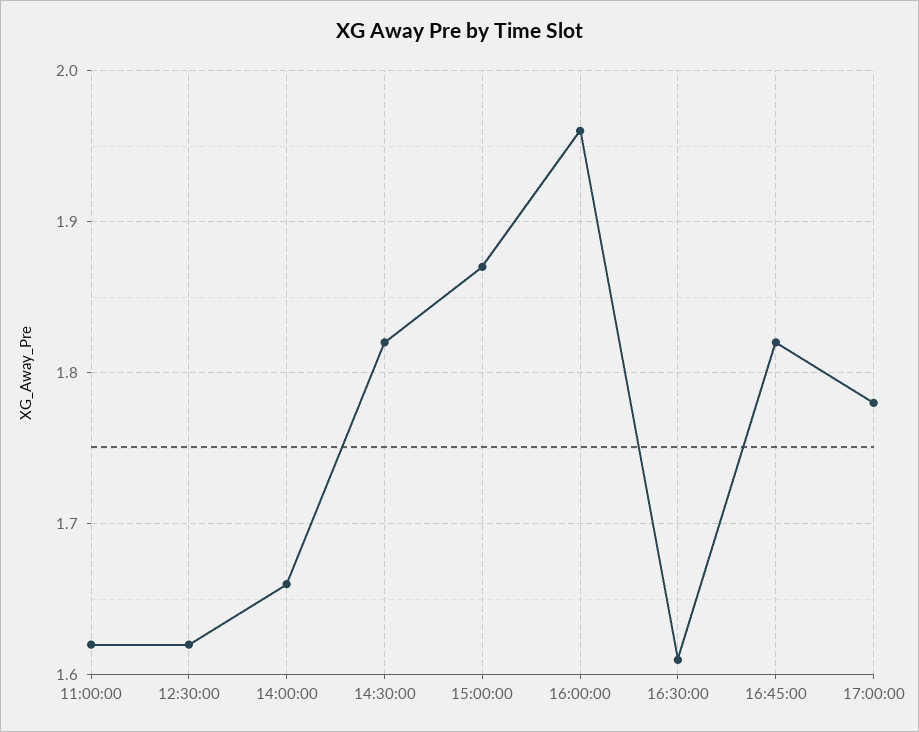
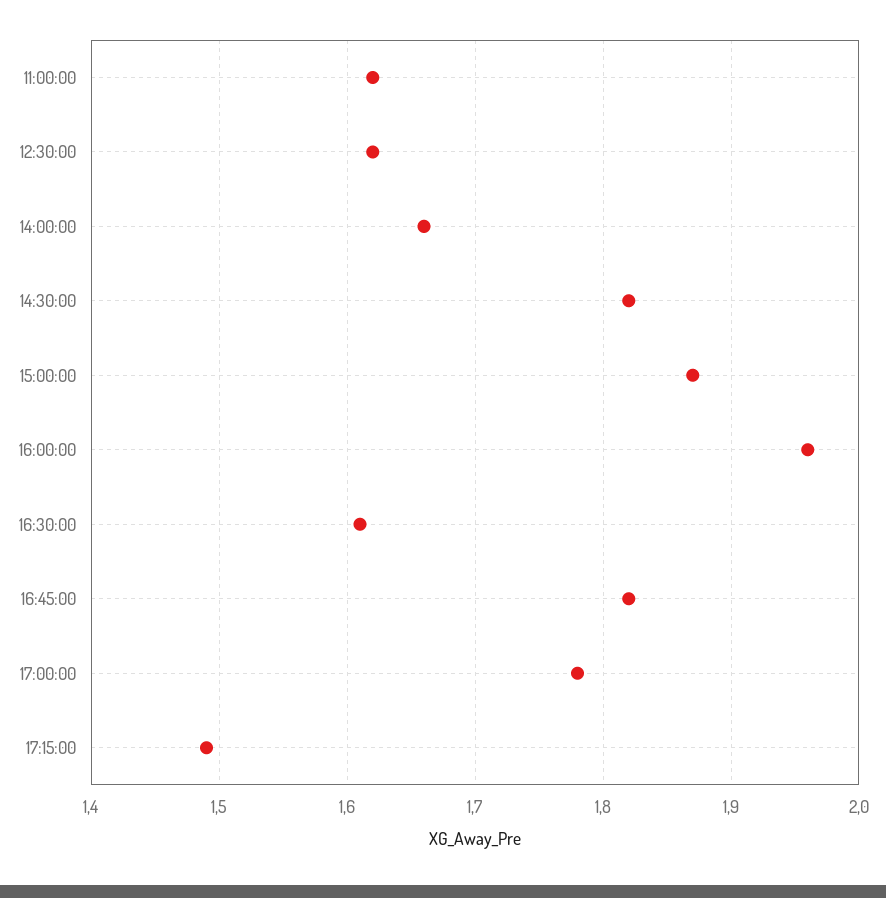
17:15:00: none -> 1.49

